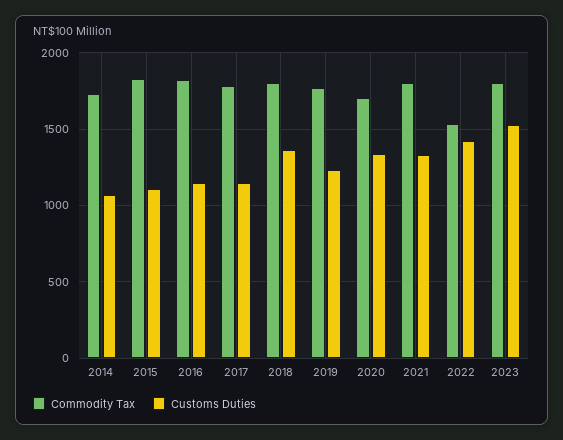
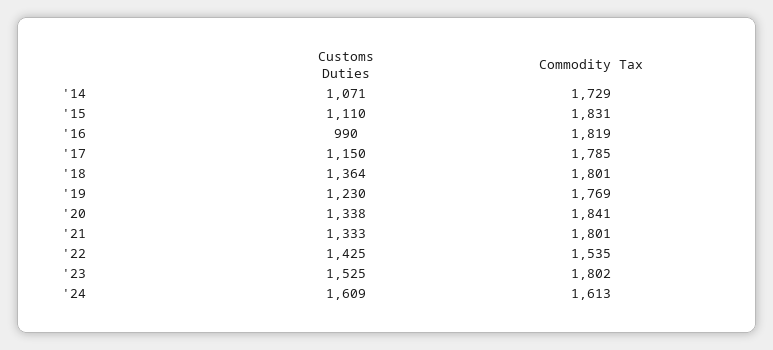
Customs Duties, 2016: 1150 -> 990
Commodity Tax, 2020: 1700 -> 1841
Customs Duties, '24: none -> 1609
Commodity Tax, '24: none -> 1613

